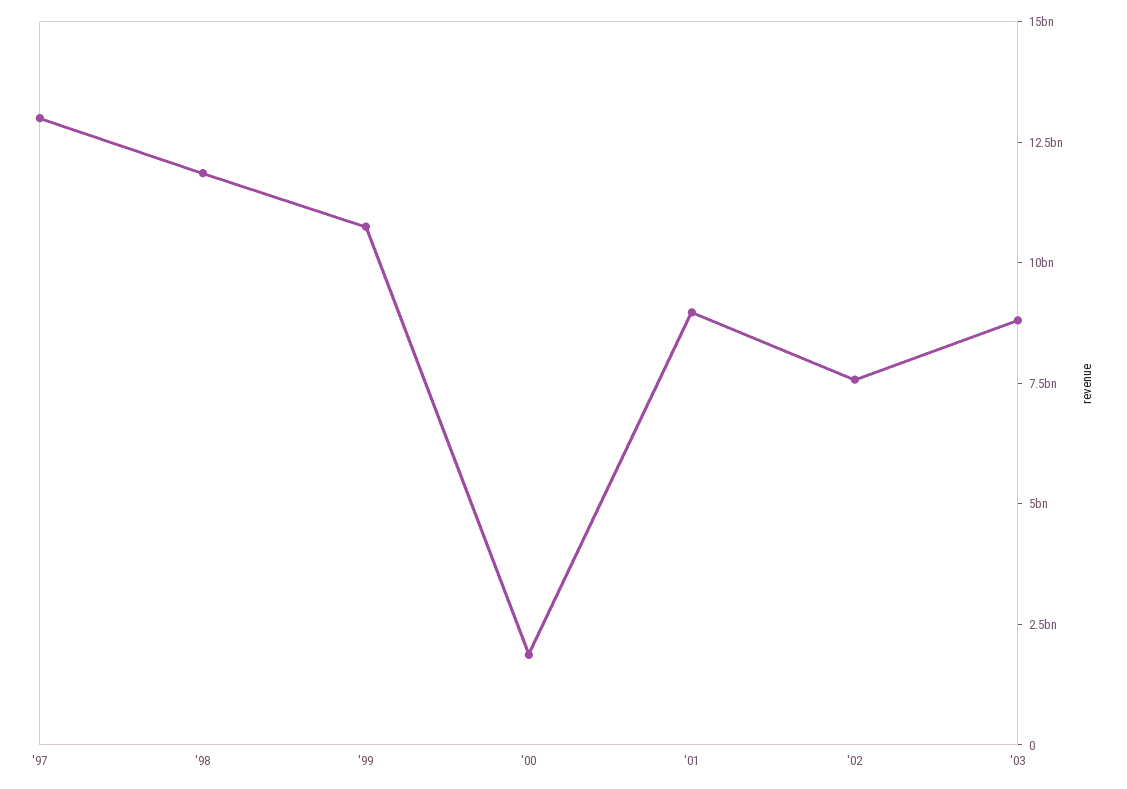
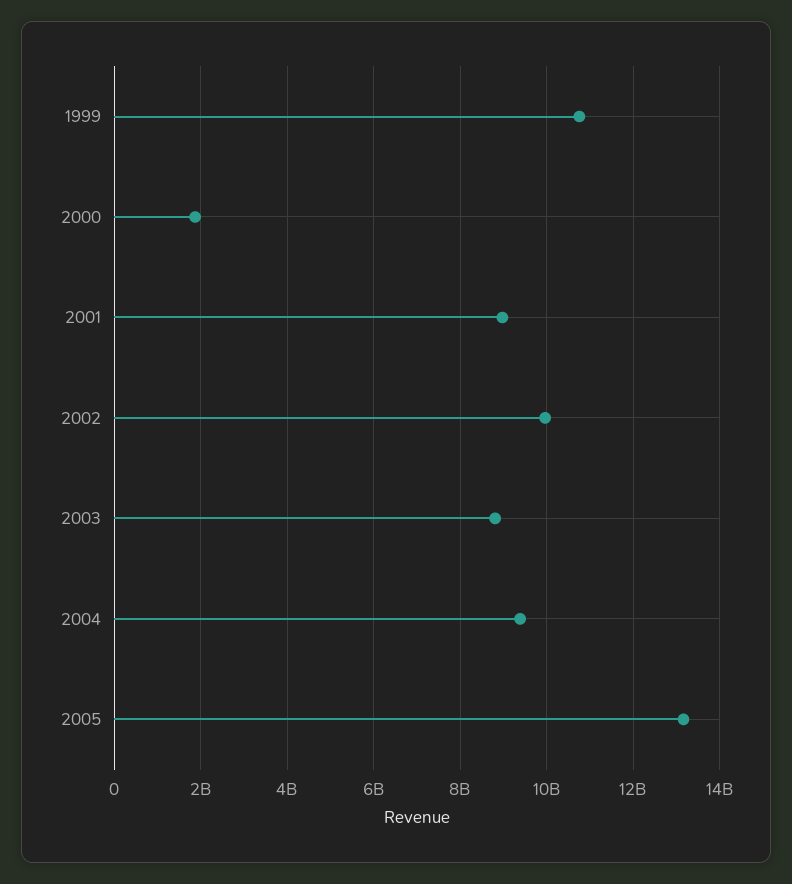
'97: 13000000000 -> none
'98: 12000000000 -> none
'02: 7500000000 -> 10000000000
2004: none -> 9400000000
2005: none -> 13200000000

